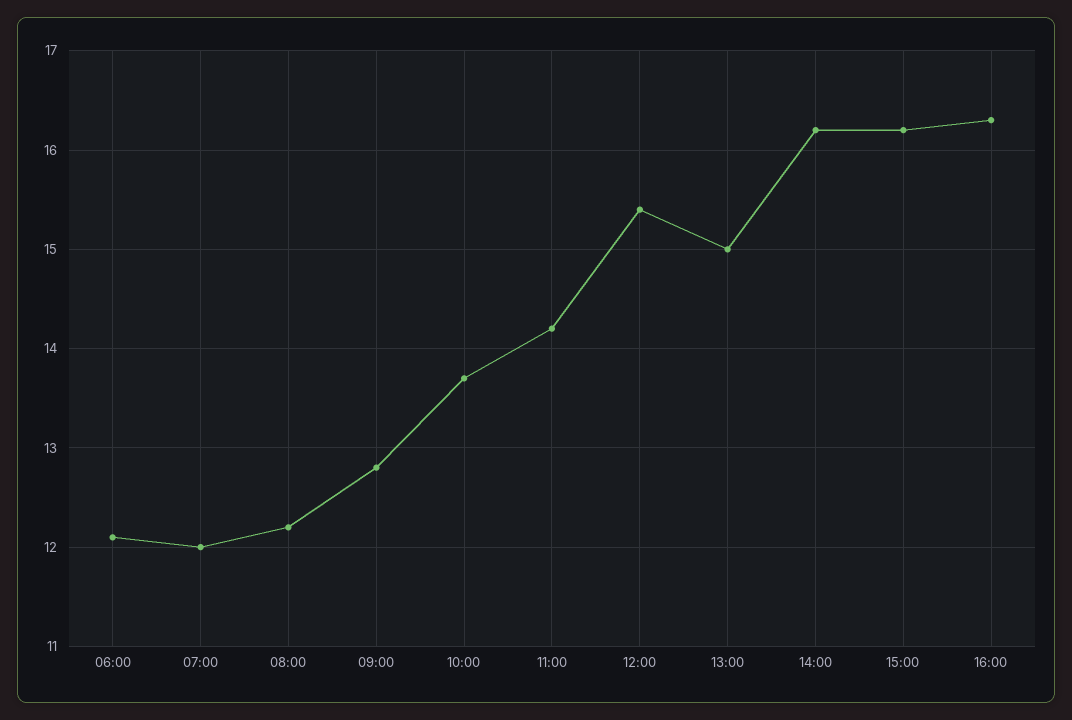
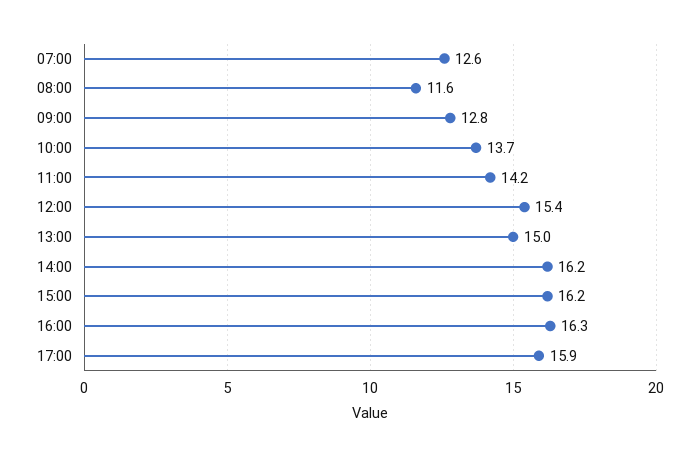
06:00: 12.1 -> none
07:00: 12 -> 12.6
08:00: 12.2 -> 11.6
17:00: none -> 15.9

